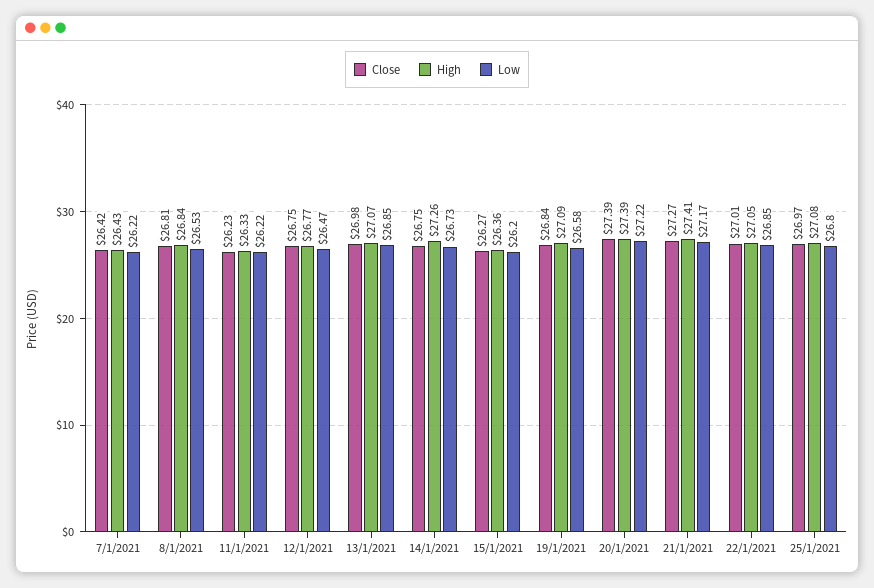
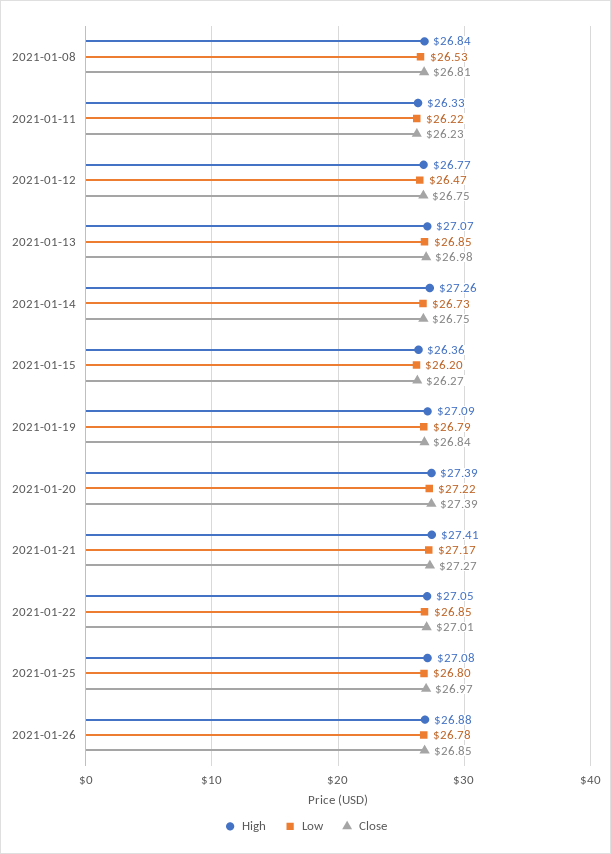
Close, 7/1/2021: 26.42 -> none
High, 7/1/2021: 26.43 -> none
Low, 7/1/2021: 26.22 -> none
Low, 19/1/2021: 26.58 -> 26.79
High, 2021-01-26: none -> 26.88
Low, 2021-01-26: none -> 26.78
Close, 2021-01-26: none -> 26.85

